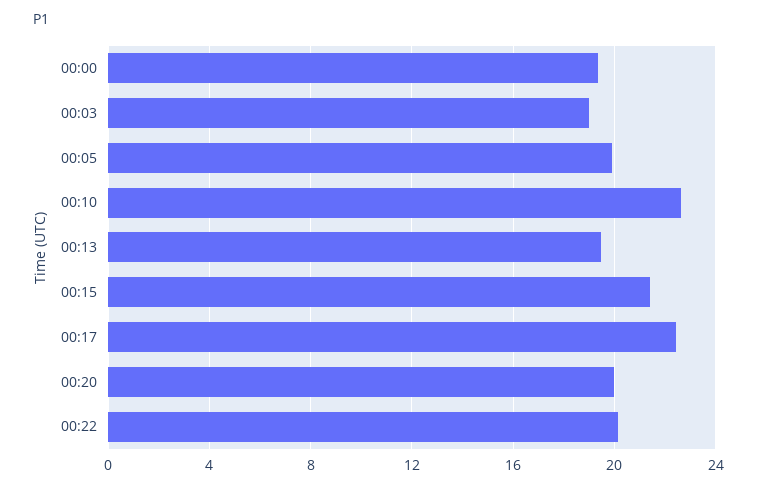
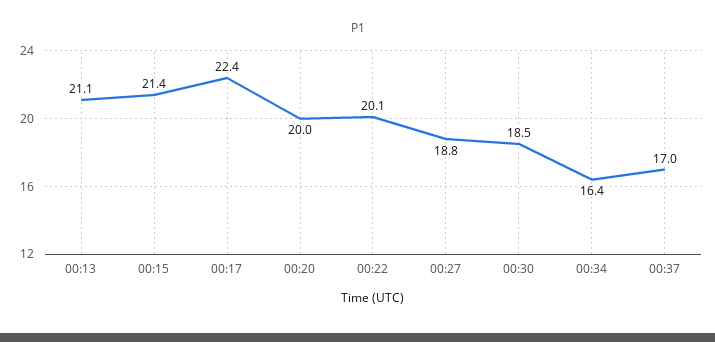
00:00: 19.5 -> none
00:03: 19 -> none
00:05: 20 -> none
00:10: 22.5 -> none
00:13: 19.5 -> 21.1
00:27: none -> 18.8
00:30: none -> 18.5
00:34: none -> 16.4
00:37: none -> 17

